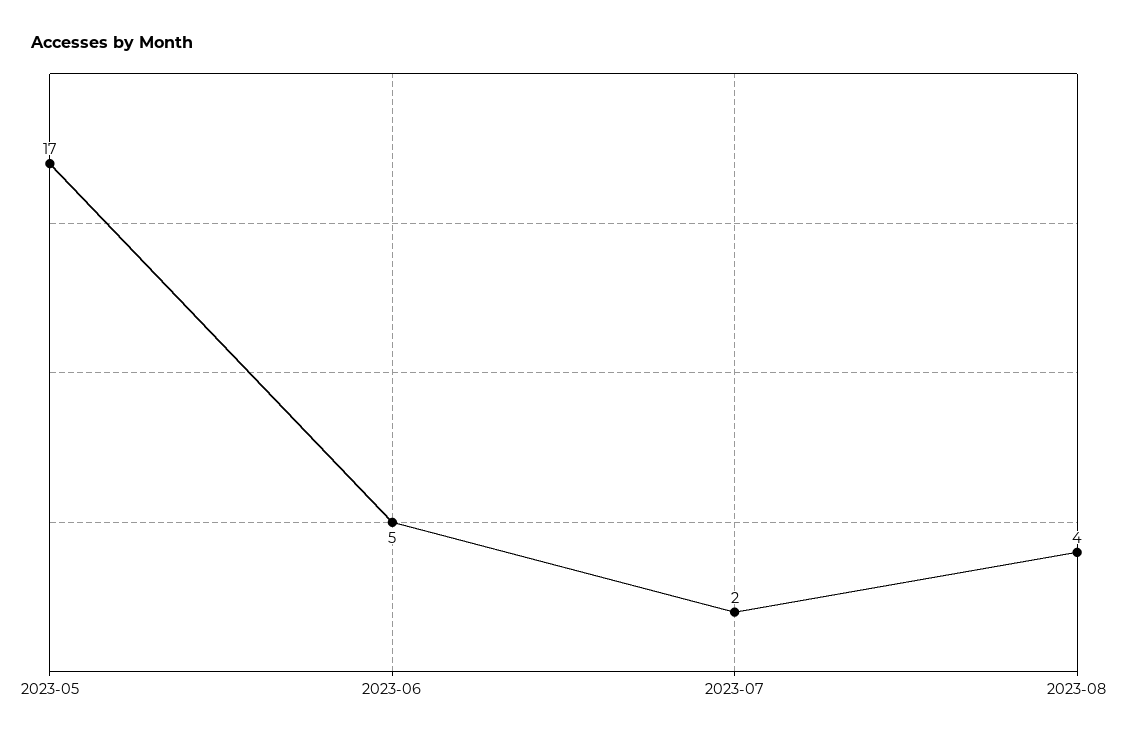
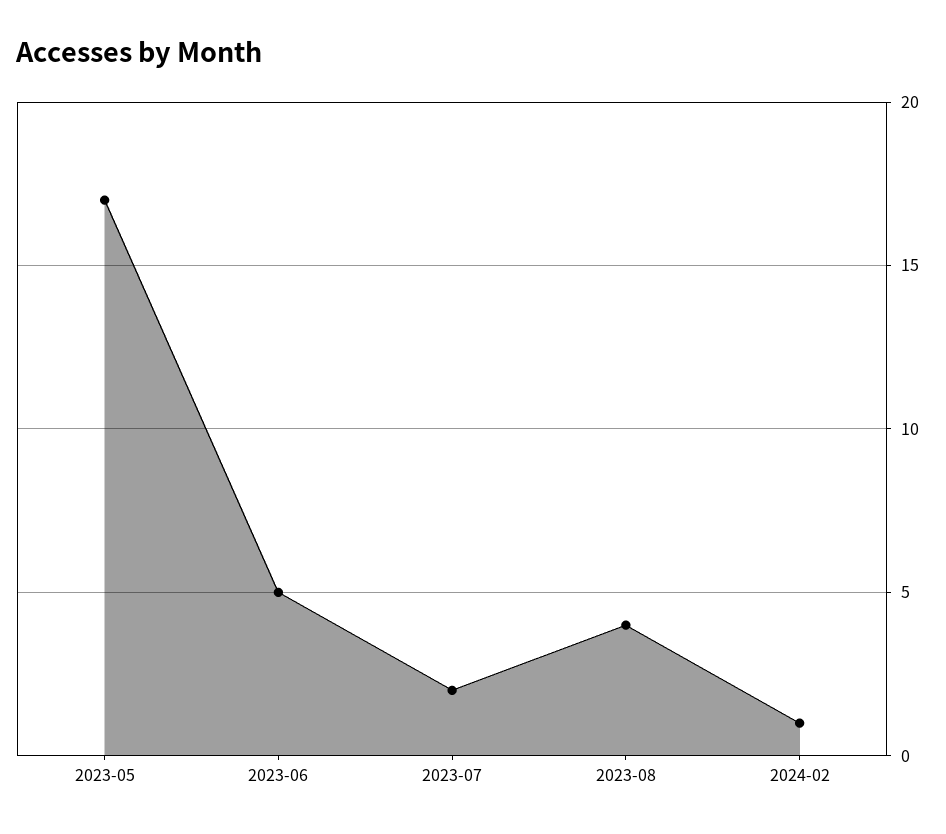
2024-02: none -> 1

